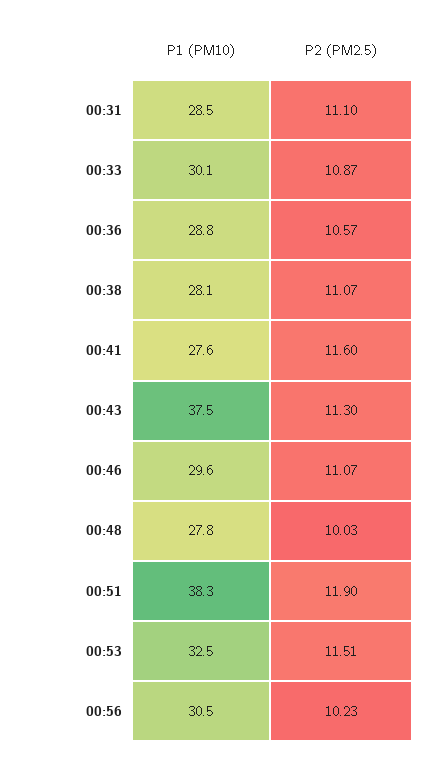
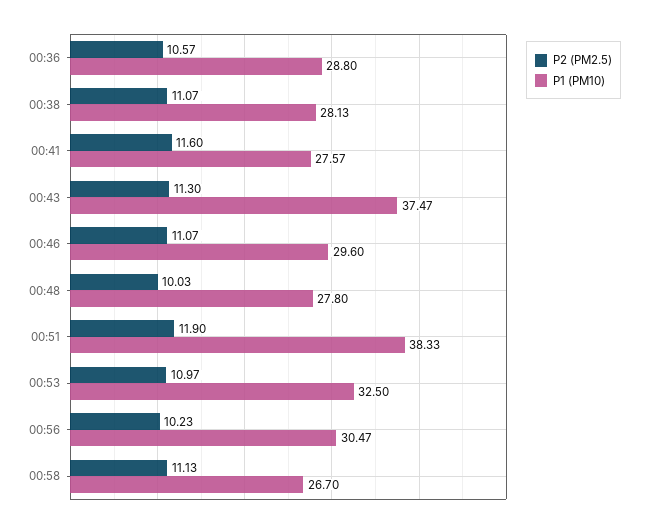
P1 (PM10), 00:31: 28.5 -> none
P2 (PM2.5), 00:31: 11.1 -> none
P1 (PM10), 00:33: 30.1 -> none
P2 (PM2.5), 00:33: 10.87 -> none
P2 (PM2.5), 00:53: 11.51 -> 10.97
P2 (PM2.5), 00:58: none -> 11.13
P1 (PM10), 00:58: none -> 26.7

